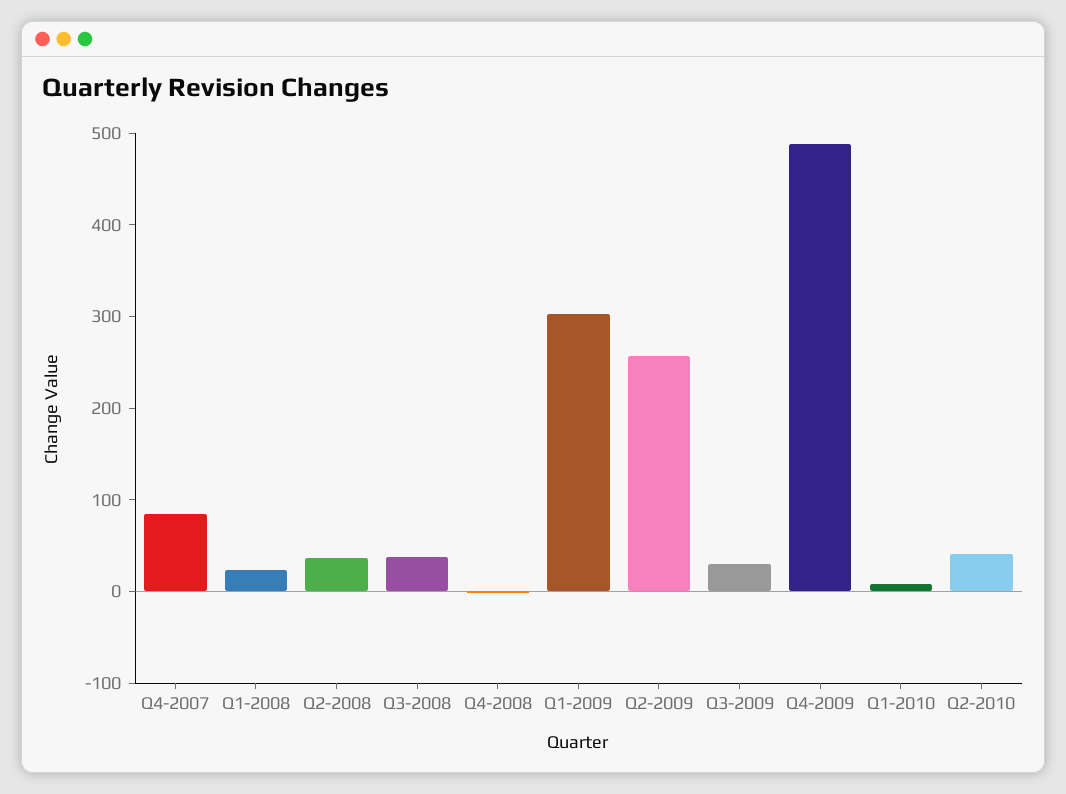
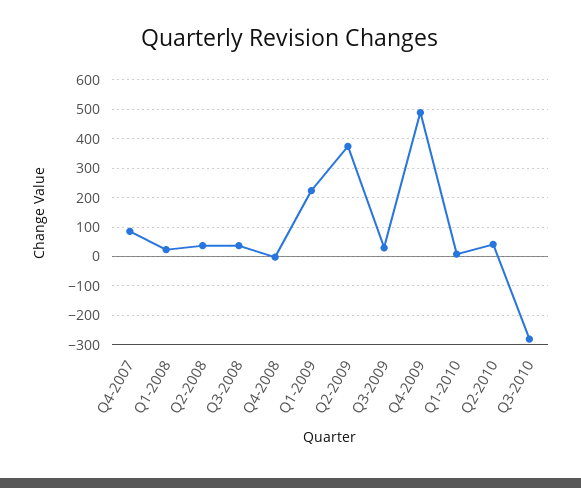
Q1-2009: 300 -> 225
Q2-2009: 260 -> 375
Q3-2010: none -> -275

